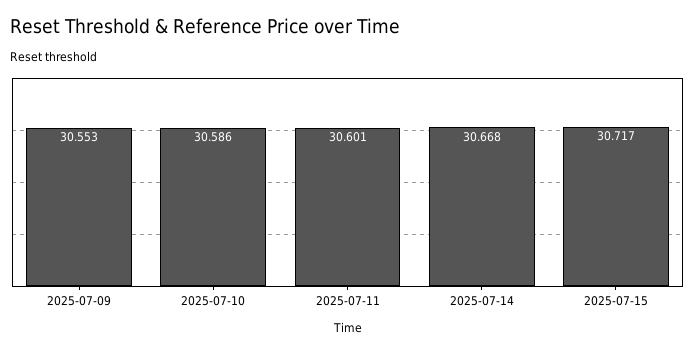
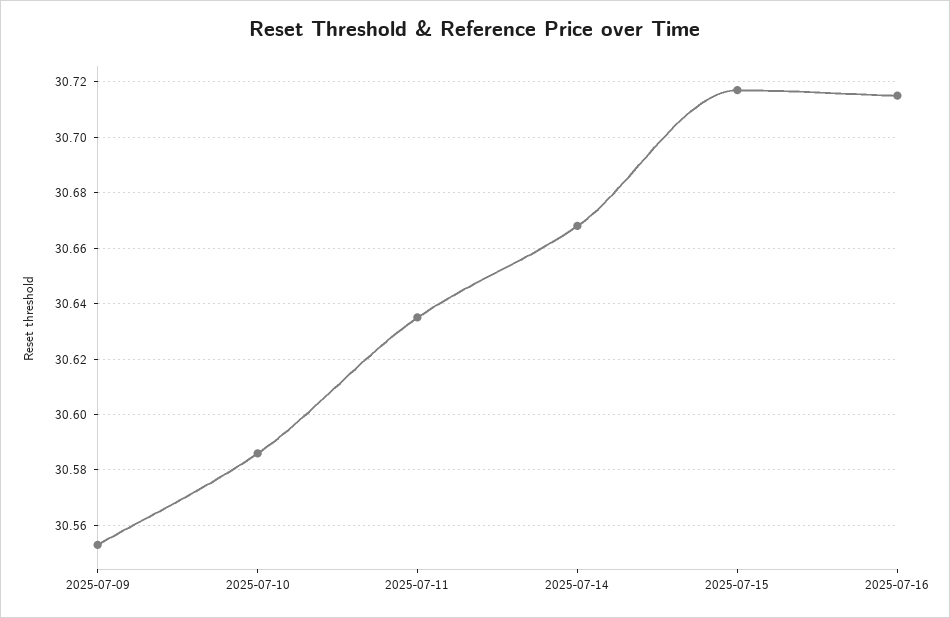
2025-07-11: 30.601 -> 30.635
2025-07-16: none -> 30.715

